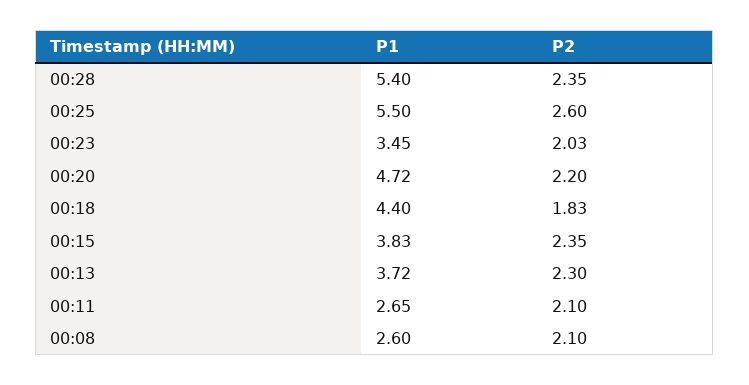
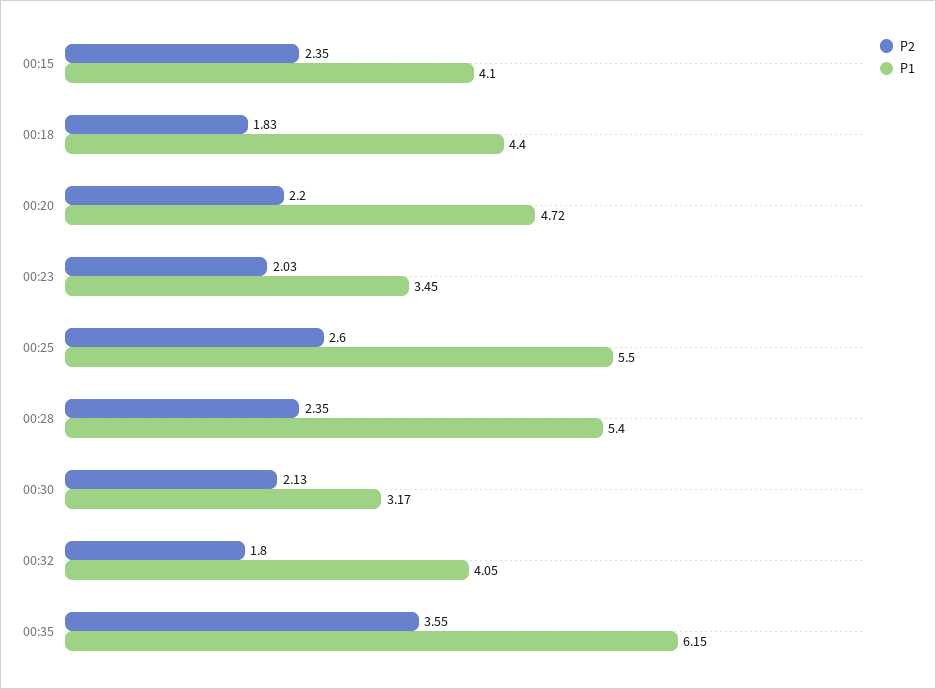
P1, 00:15: 3.83 -> 4.1
P1, 00:13: 3.72 -> none
P2, 00:13: 2.3 -> none
P1, 00:11: 2.65 -> none
P2, 00:11: 2.1 -> none
P1, 00:08: 2.6 -> none
P2, 00:08: 2.1 -> none
P2, 00:30: none -> 2.13
P1, 00:30: none -> 3.17
P2, 00:32: none -> 1.8
P1, 00:32: none -> 4.05
P2, 00:35: none -> 3.55
P1, 00:35: none -> 6.15

